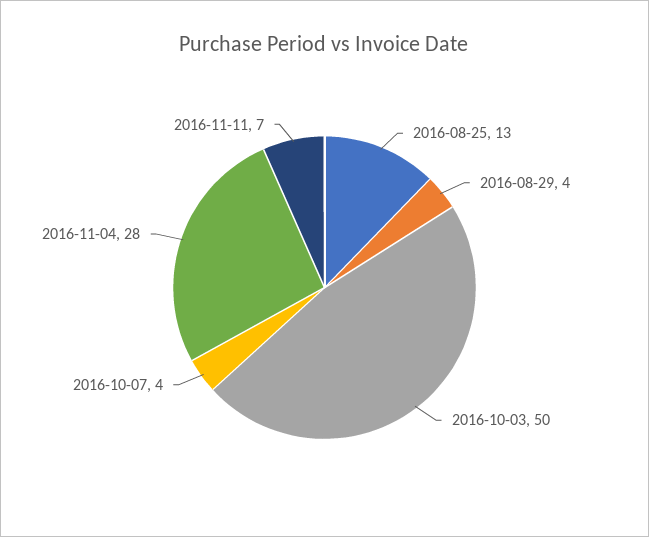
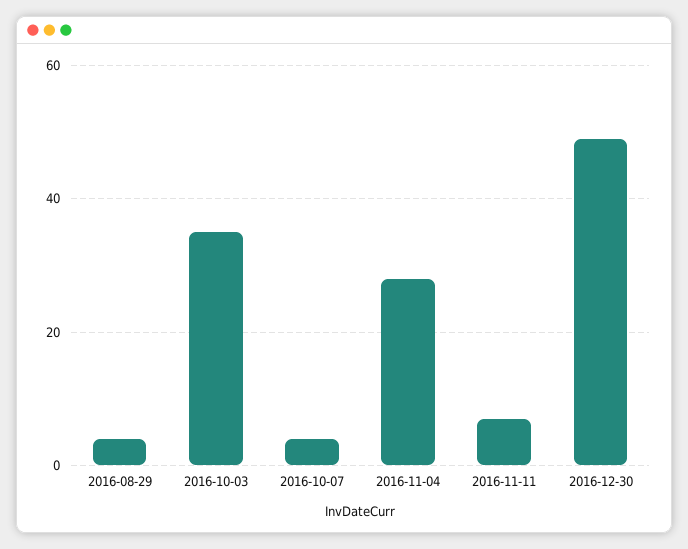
2016-08-25: 13 -> none
2016-10-03: 50 -> 35
2016-12-30: none -> 50

